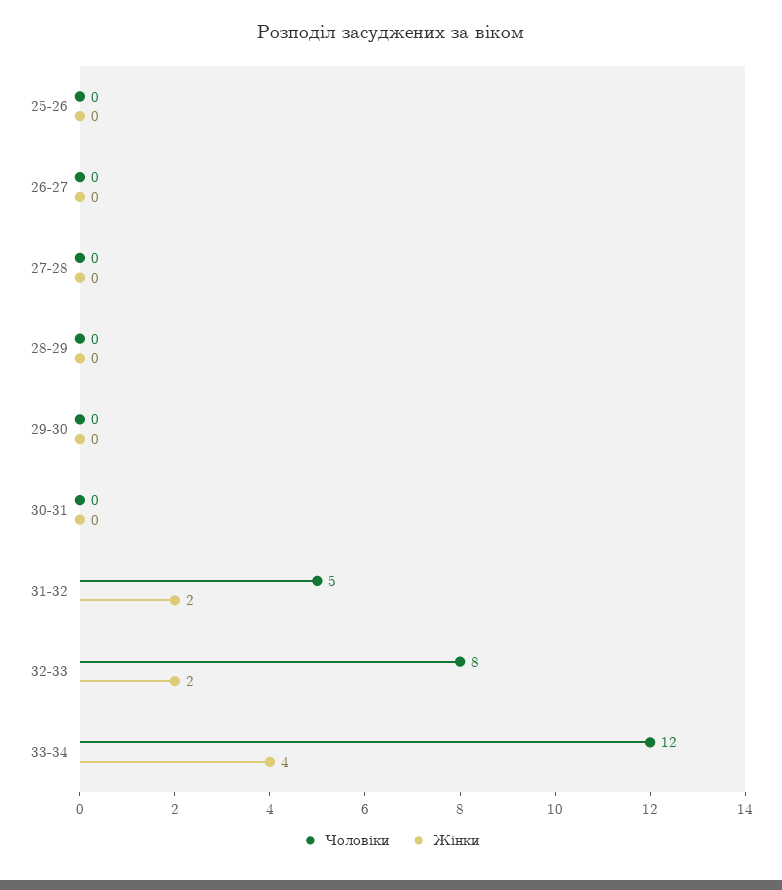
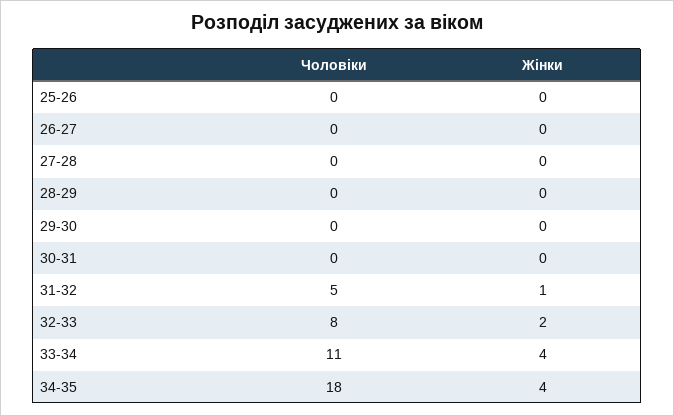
Жінки, 31-32: 2 -> 1
Чоловіки, 33-34: 12 -> 11
Чоловіки, 34-35: none -> 18
Жінки, 34-35: none -> 4

